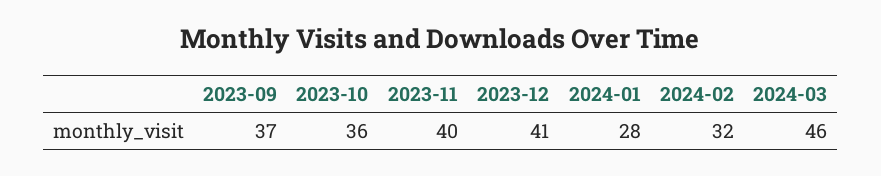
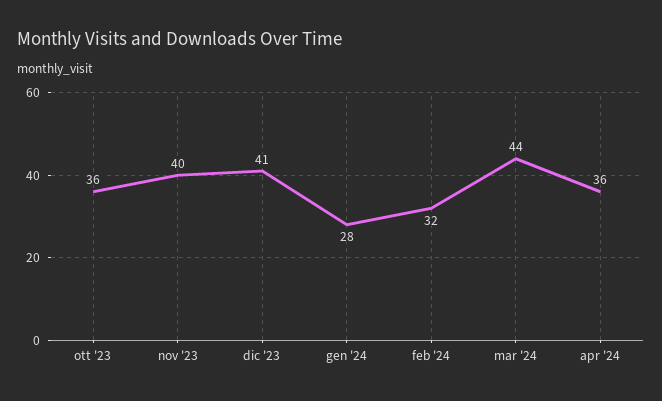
2023-09: 37 -> none
2024-03: 46 -> 44
apr '24: none -> 36

